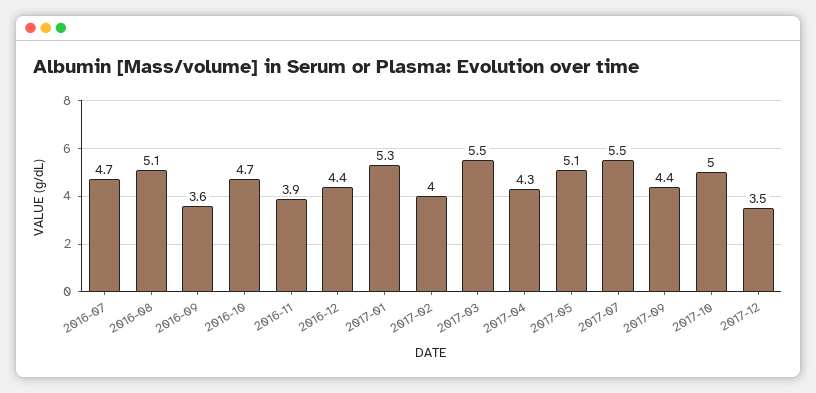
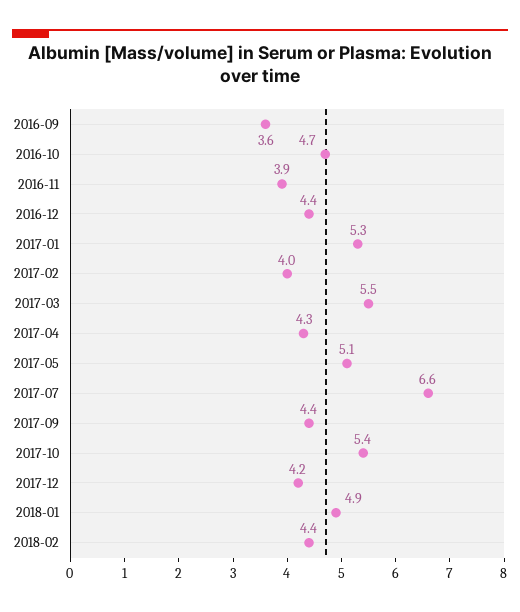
2016-07: 4.7 -> none
2016-08: 5.1 -> none
2017-07: 5.5 -> 6.6
2017-10: 5 -> 5.4
2017-12: 3.5 -> 4.2
2018-01: none -> 4.9
2018-02: none -> 4.4

